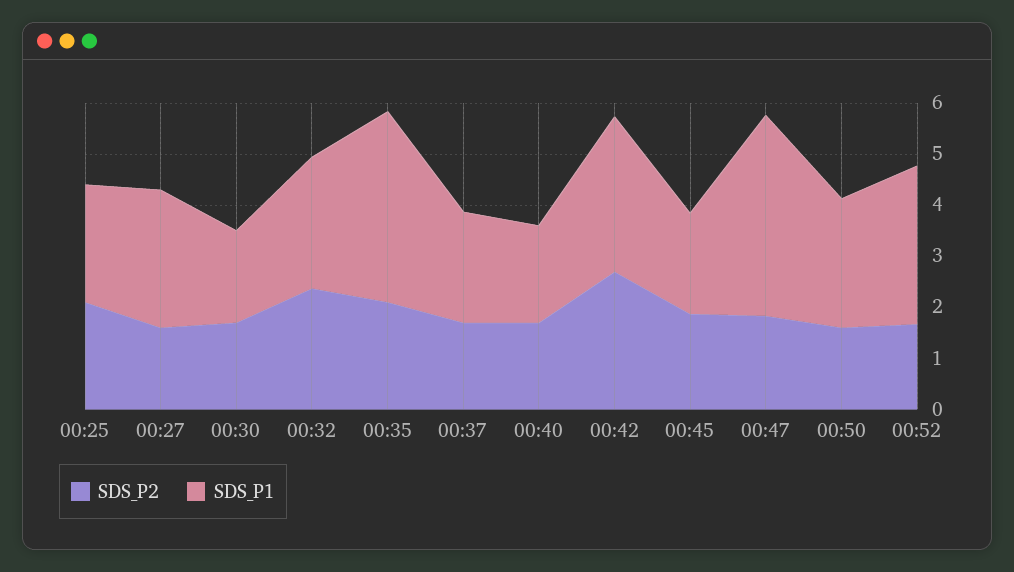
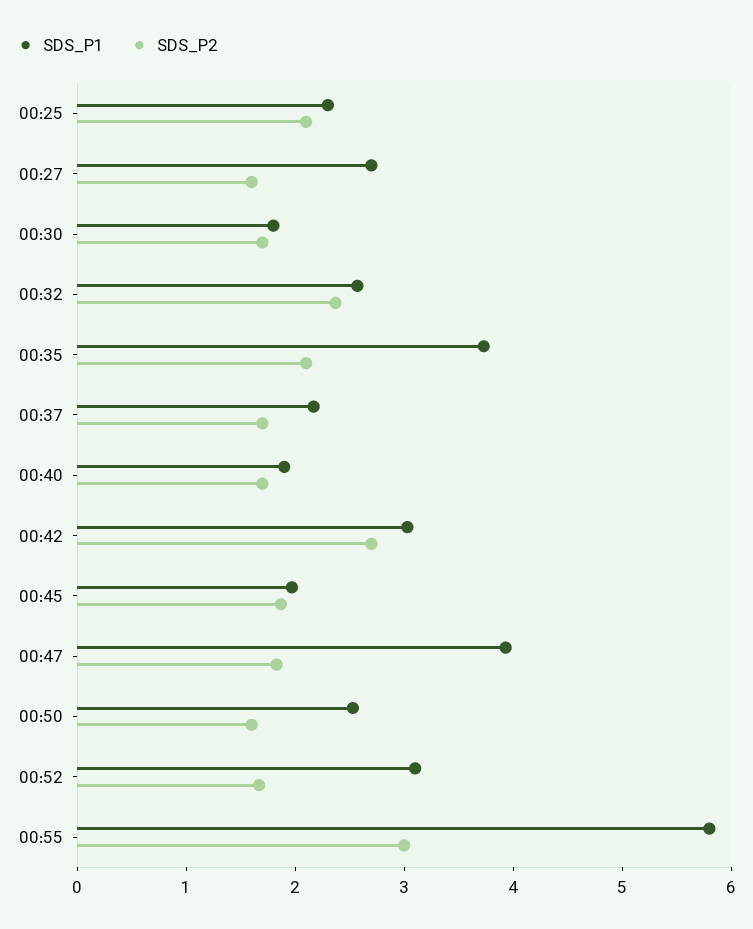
SDS_P1, 00:55: none -> 5.8
SDS_P2, 00:55: none -> 3

